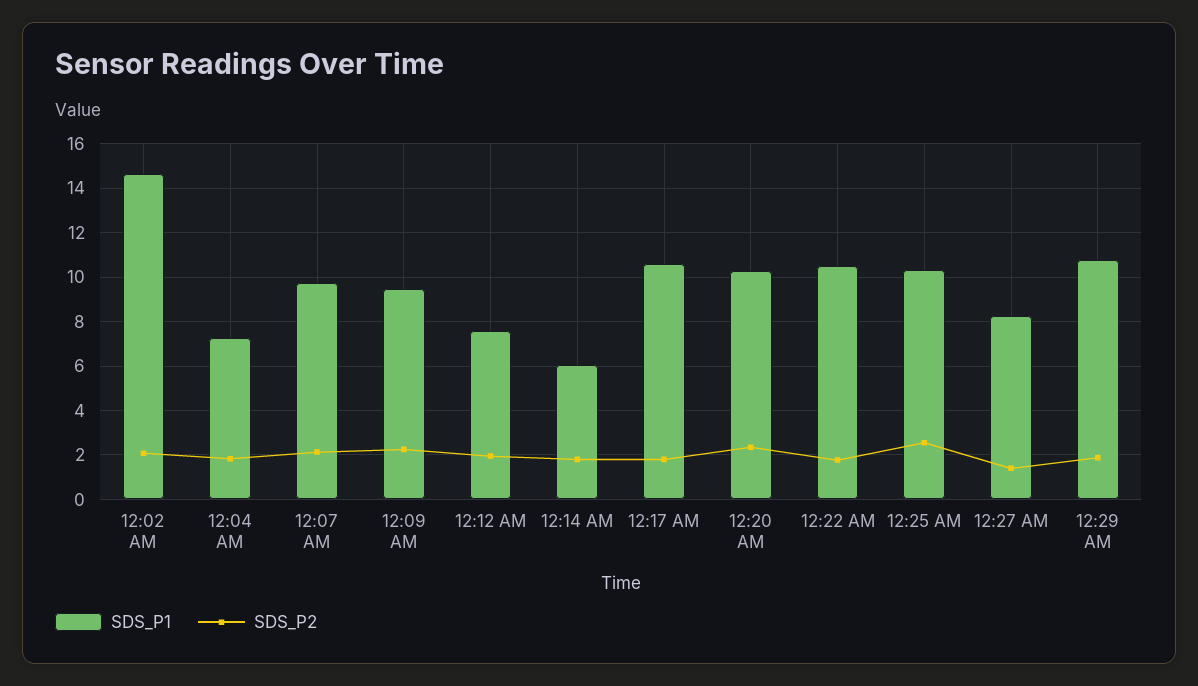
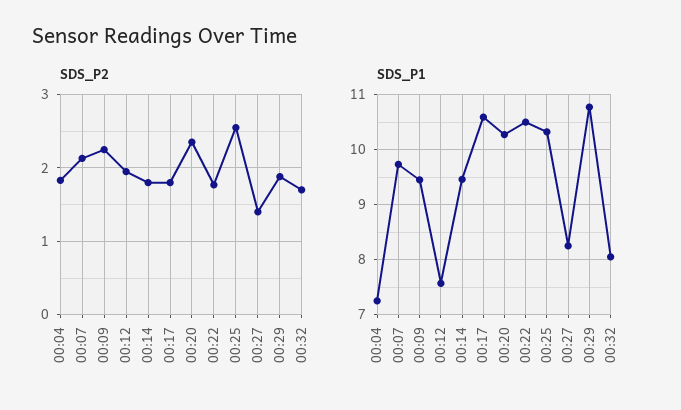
SDS_P1, 12:02 AM: 14.5 -> none
SDS_P2, 12:02 AM: 2 -> none
SDS_P1, 12:14 AM: 6 -> 9.4
SDS_P2, 00:32: none -> 1.7
SDS_P1, 00:32: none -> 8

